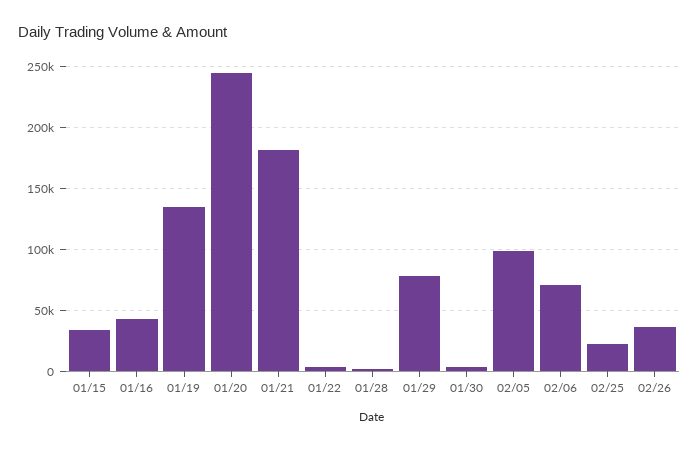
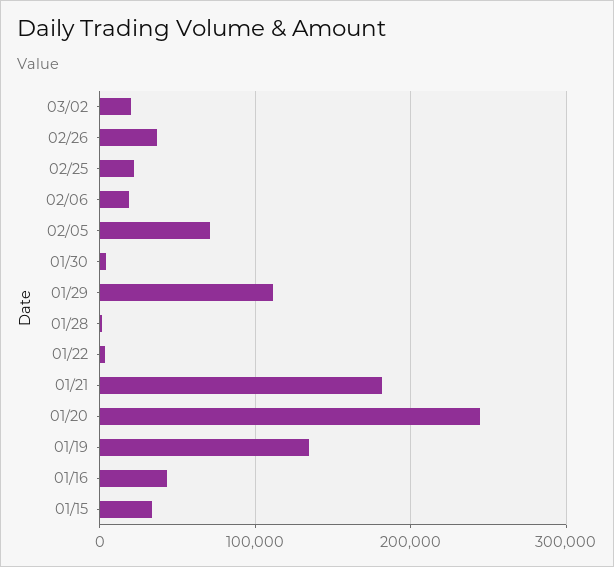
01/29: 80000 -> 110000
02/05: 100000 -> 70000
02/06: 70000 -> 20000
03/02: none -> 20000

